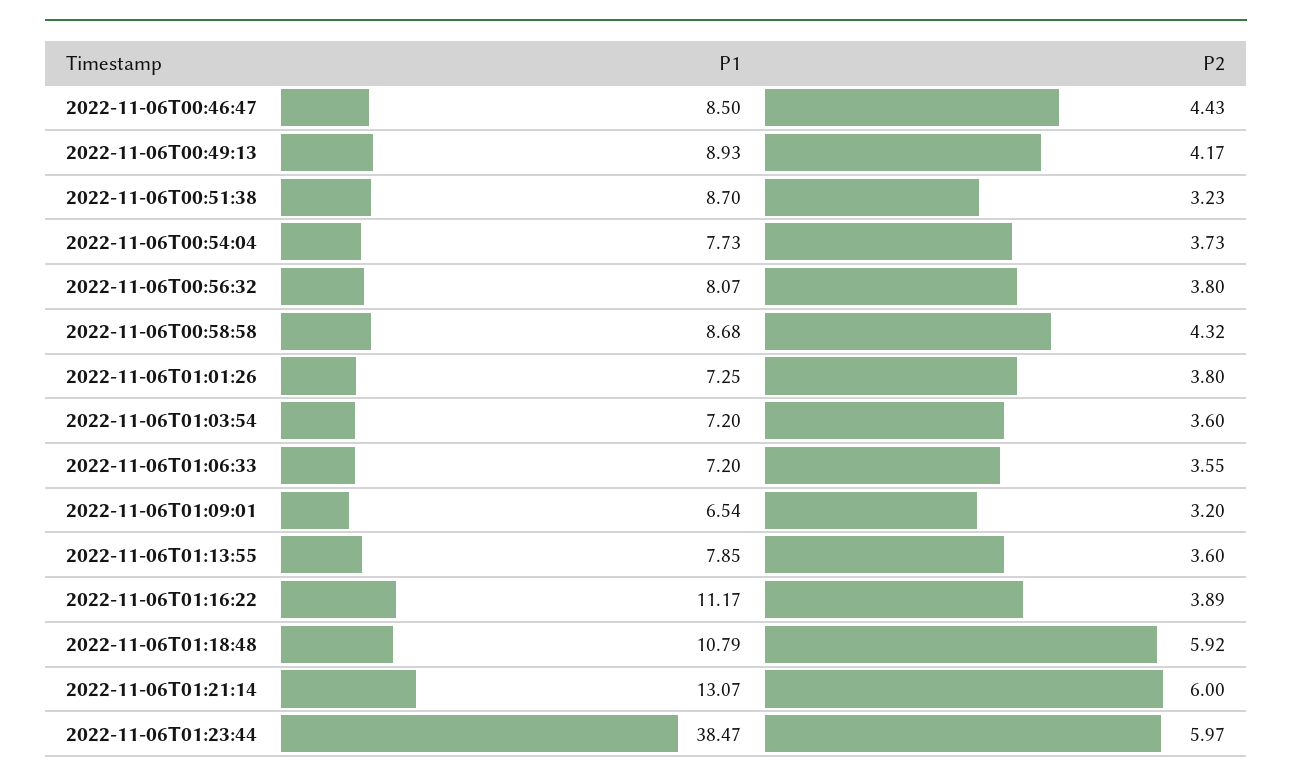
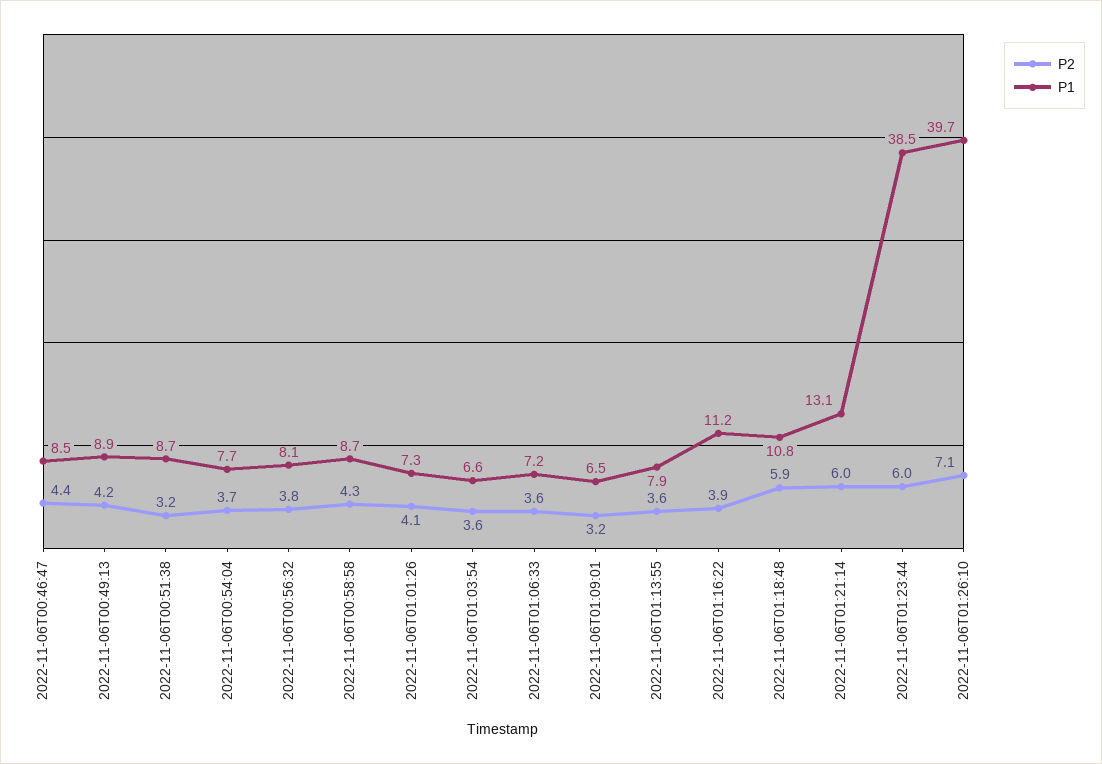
P2, 2022-11-06T01:01:26: 3.8 -> 4.1
P1, 2022-11-06T01:03:54: 7.2 -> 6.6
P2, 2022-11-06T01:26:10: none -> 7.1
P1, 2022-11-06T01:26:10: none -> 39.7

